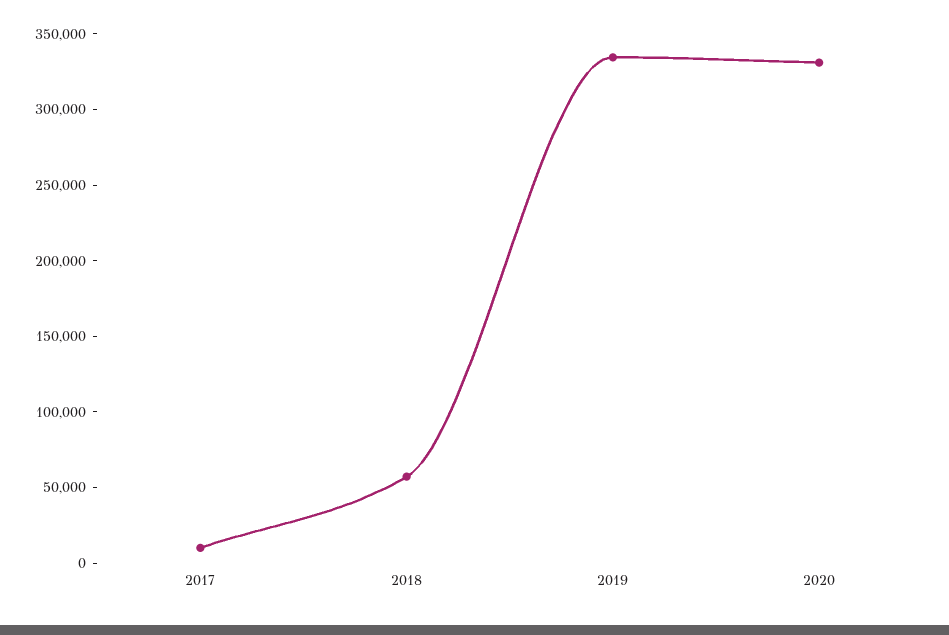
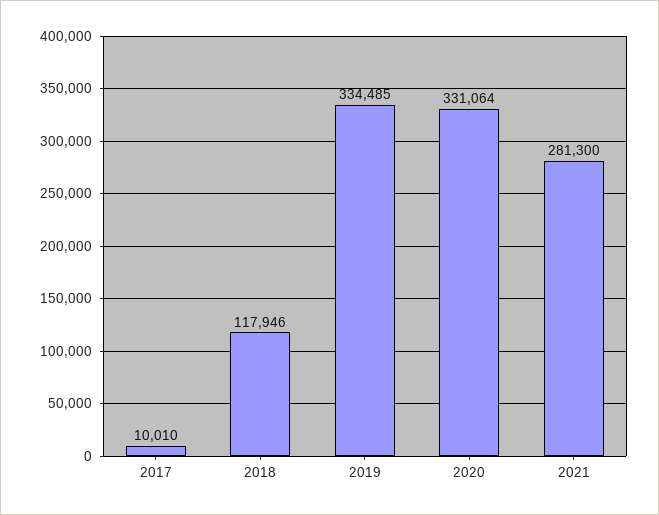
2018: 60000 -> 117946
2021: none -> 281300

